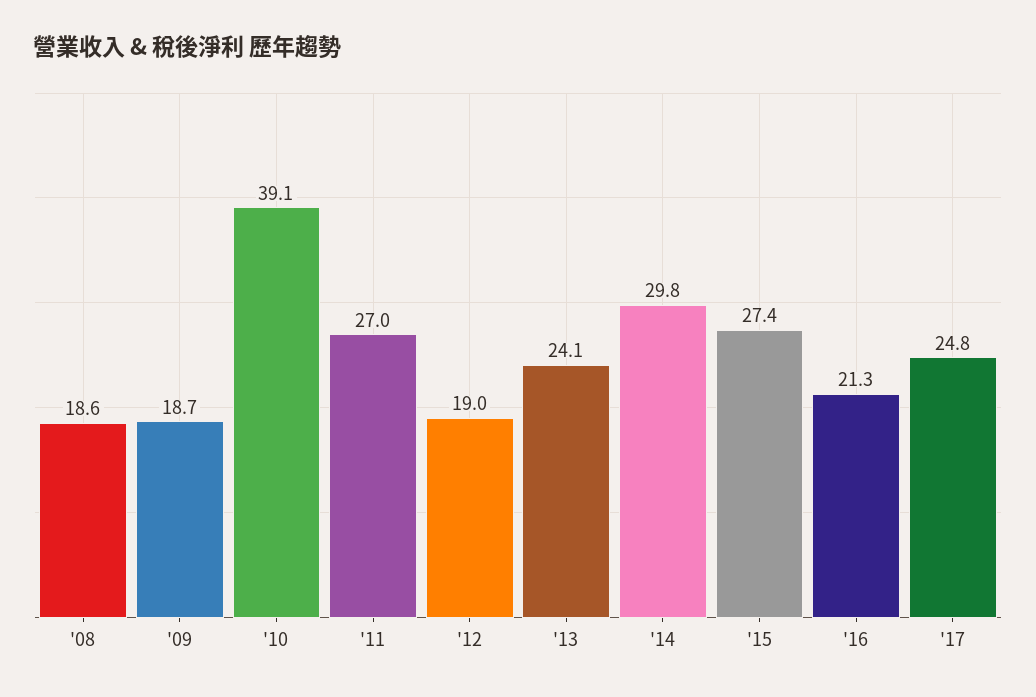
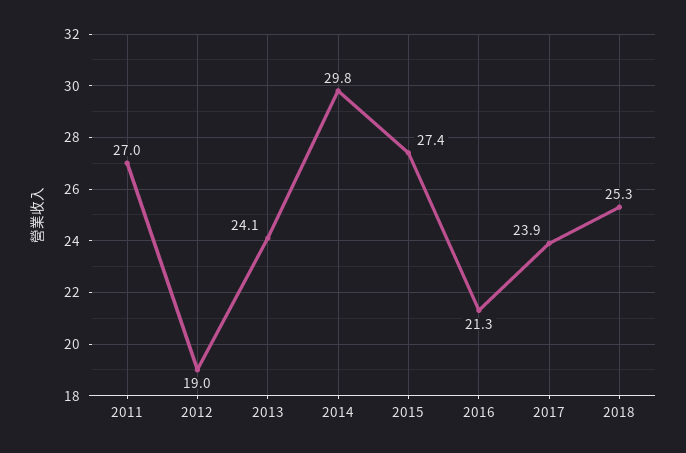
'08: 18.6 -> none
'09: 18.7 -> none
'10: 39.1 -> none
'17: 24.8 -> 23.9
2018: none -> 25.3

